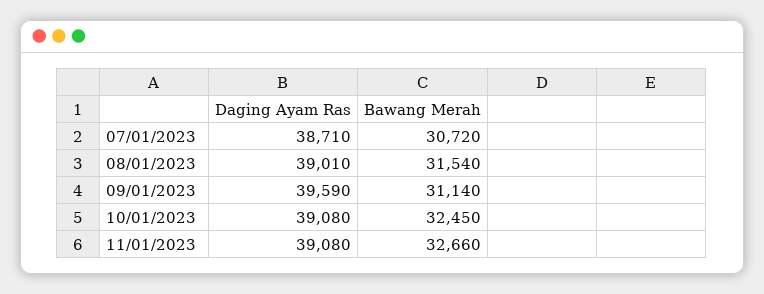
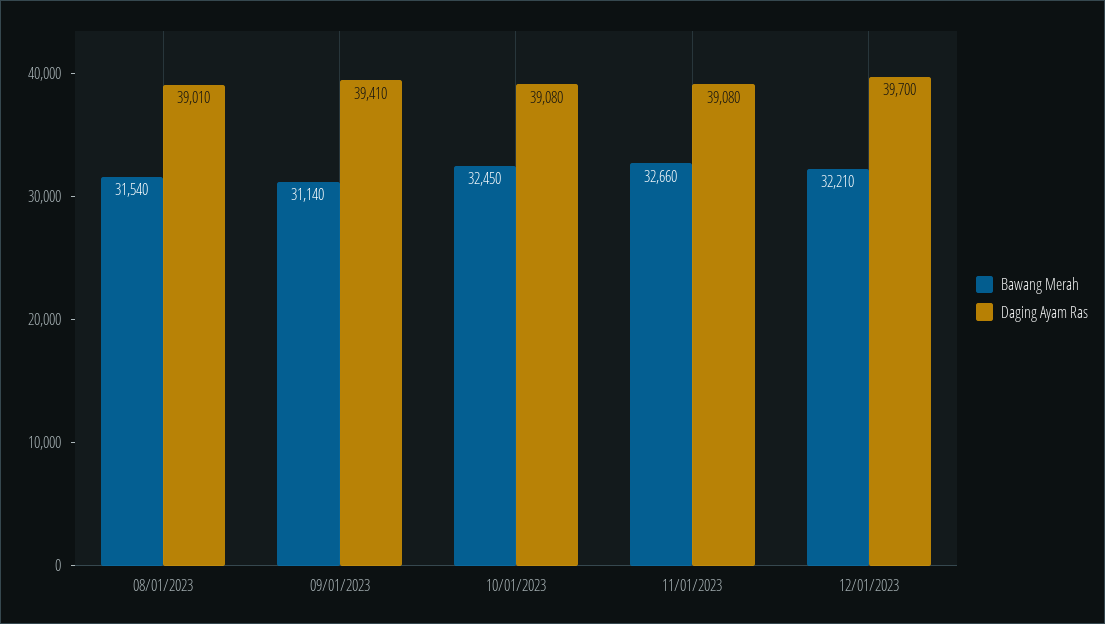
Daging Ayam Ras, 07/01/2023: 38710 -> none
Bawang Merah, 07/01/2023: 30720 -> none
Daging Ayam Ras, 09/01/2023: 39590 -> 39410
Bawang Merah, 12/01/2023: none -> 32210
Daging Ayam Ras, 12/01/2023: none -> 39700

